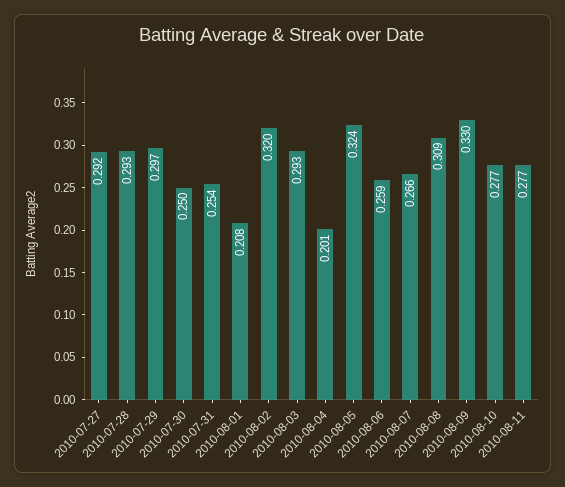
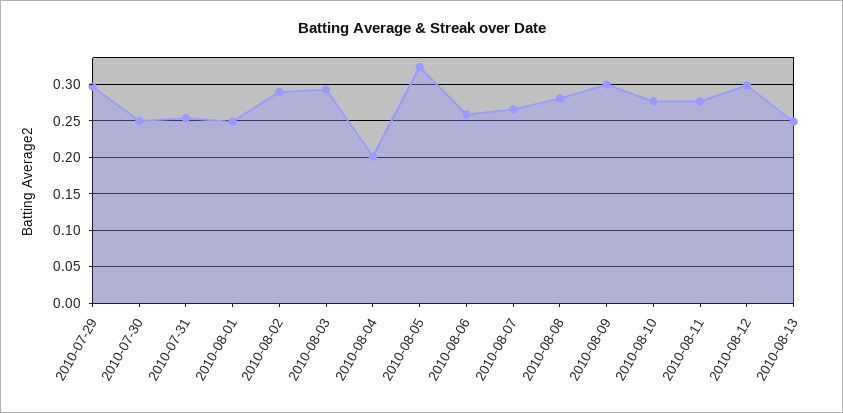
2010-07-27: 0.292 -> none
2010-07-28: 0.293 -> none
2010-08-01: 0.208 -> 0.25
2010-08-02: 0.32 -> 0.29
2010-08-08: 0.309 -> 0.28
2010-08-09: 0.33 -> 0.3
2010-08-12: none -> 0.3
2010-08-13: none -> 0.25

